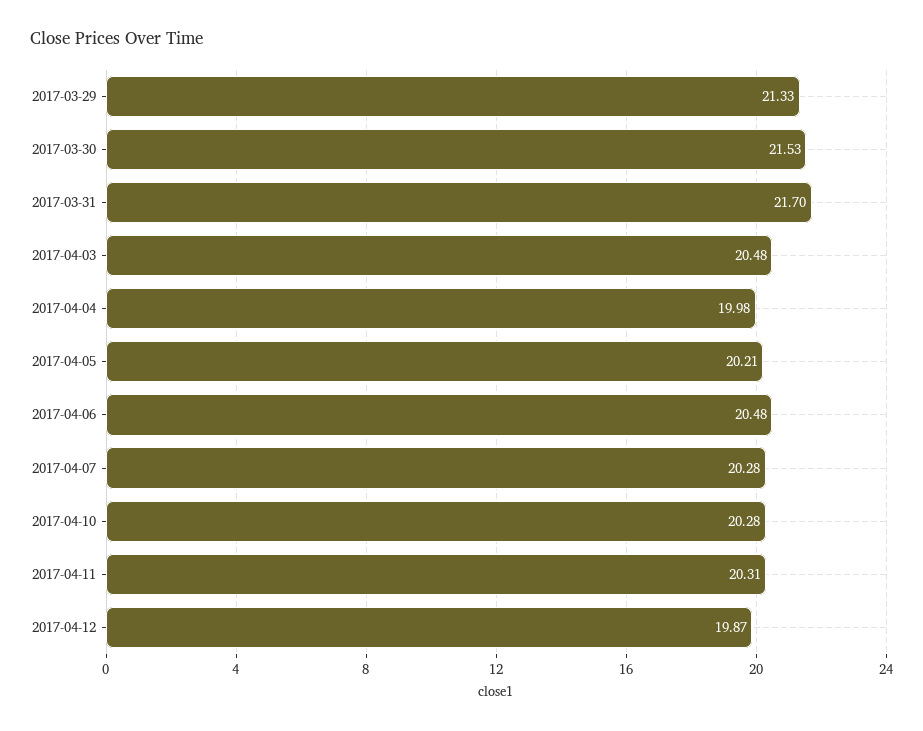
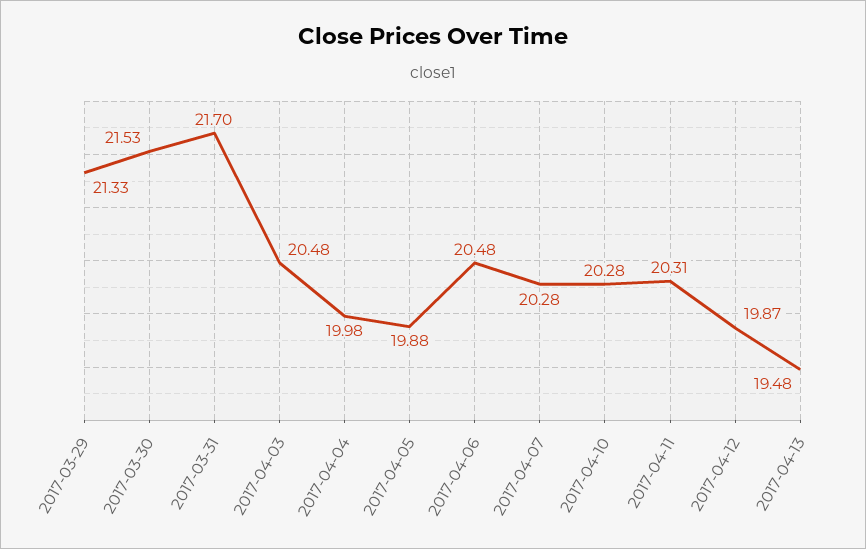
2017-04-05: 20.21 -> 19.88
2017-04-13: none -> 19.48

